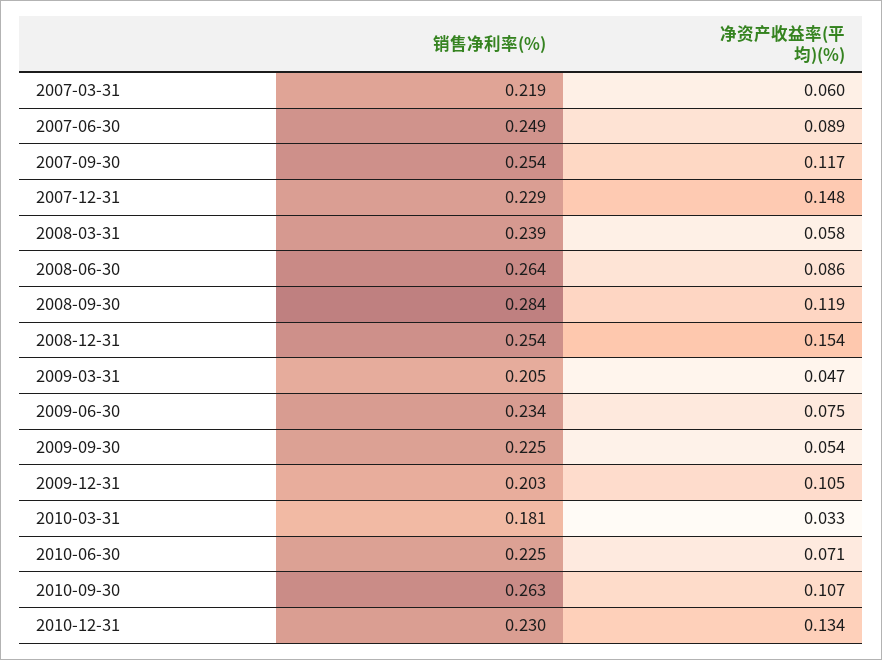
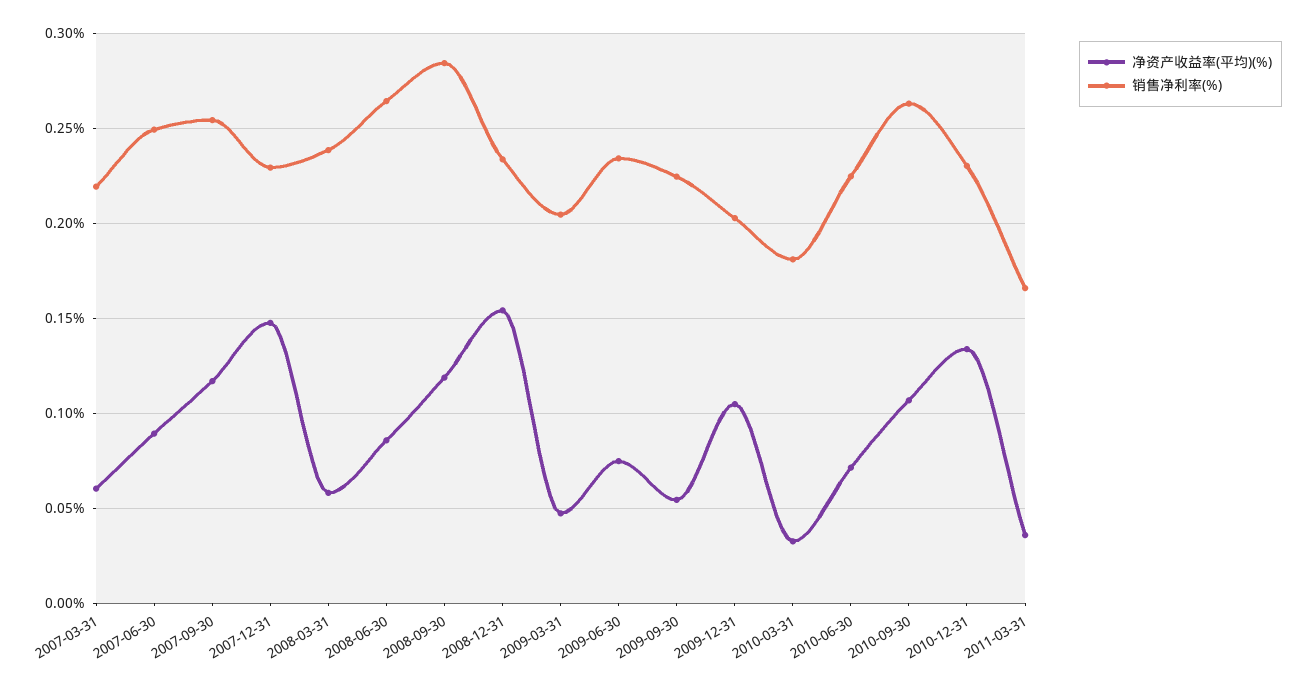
销售净利率(%), 2008-12-31: 0.254 -> 0.235
净资产收益率(平均)(%), 2011-03-31: none -> 0.035
销售净利率(%), 2011-03-31: none -> 0.165

